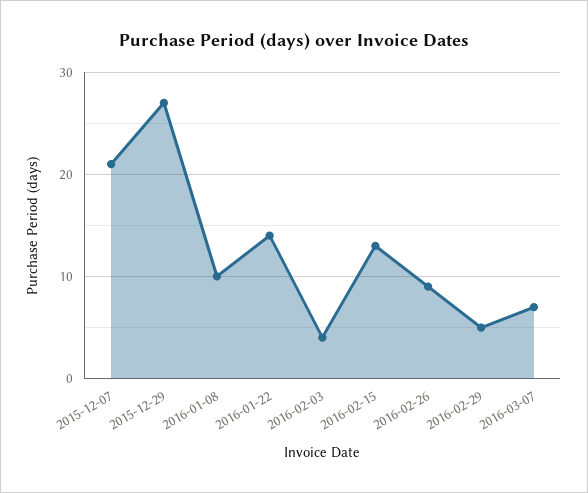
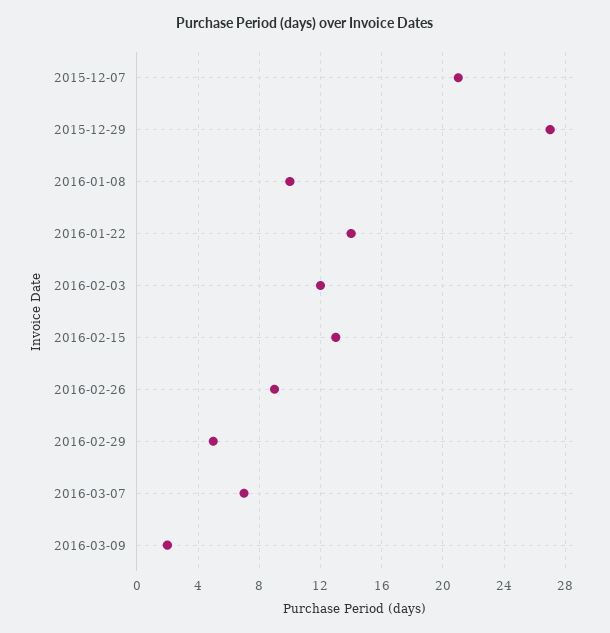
2016-02-03: 4 -> 12
2016-03-09: none -> 2

